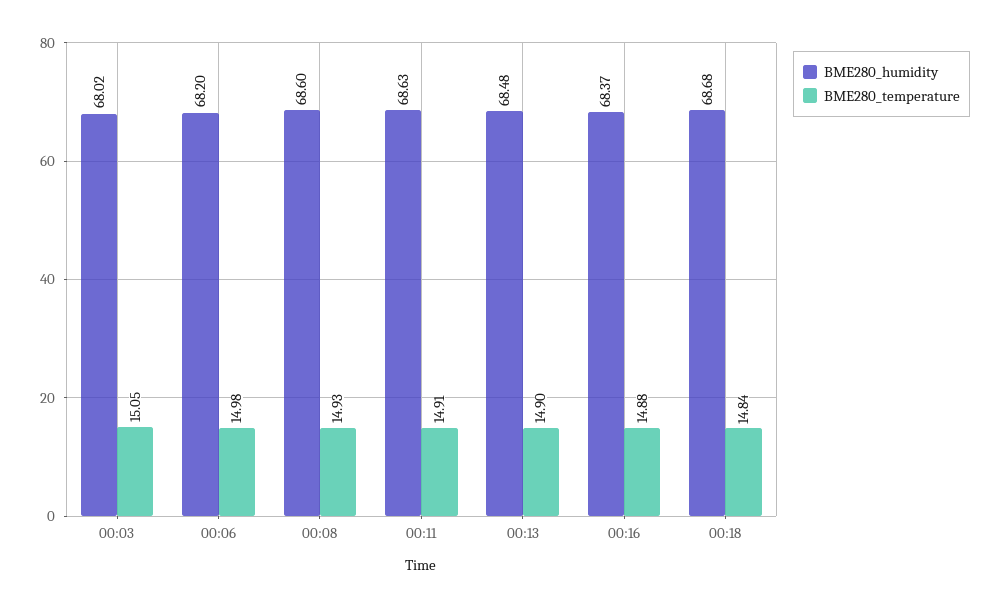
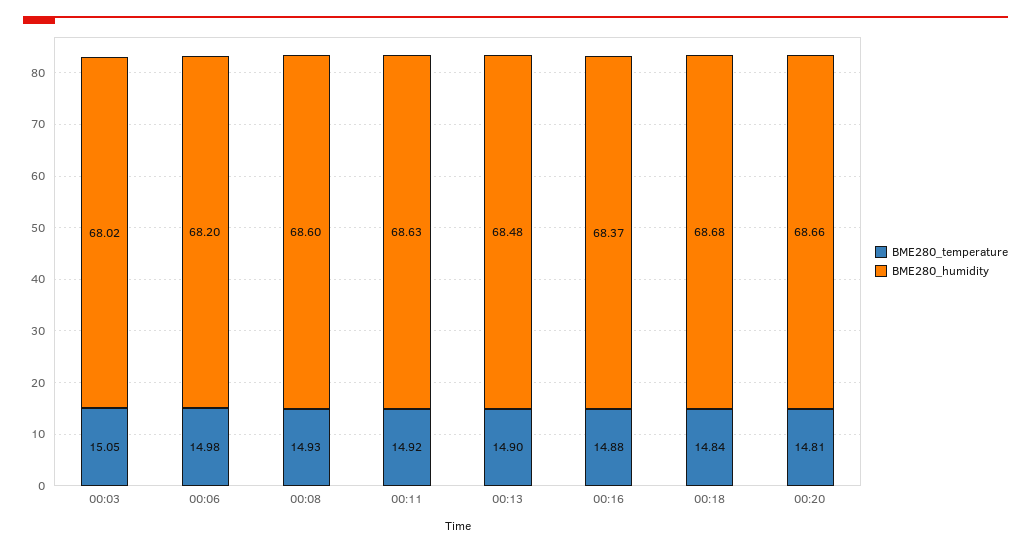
BME280_temperature, 00:11: 14.91 -> 14.92
BME280_temperature, 00:20: none -> 14.81
BME280_humidity, 00:20: none -> 68.66

